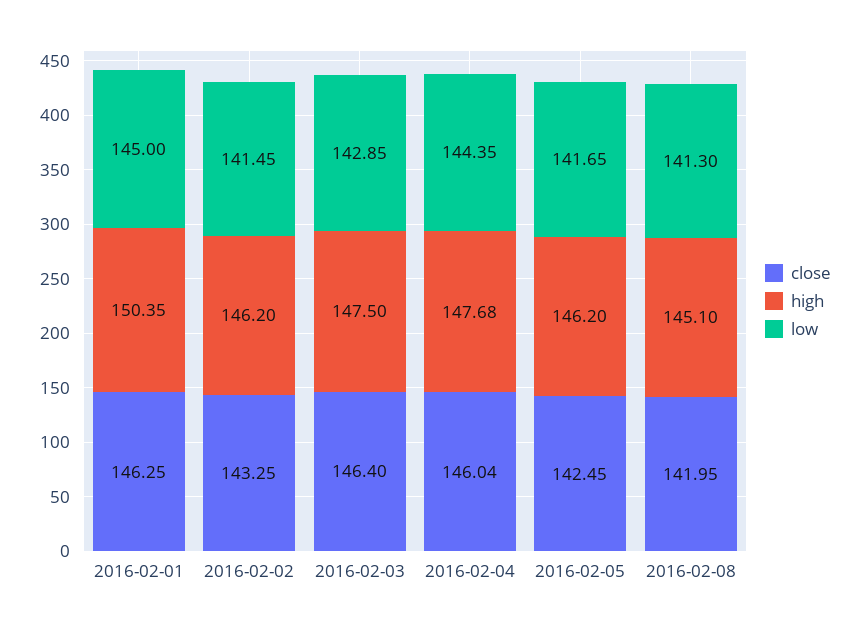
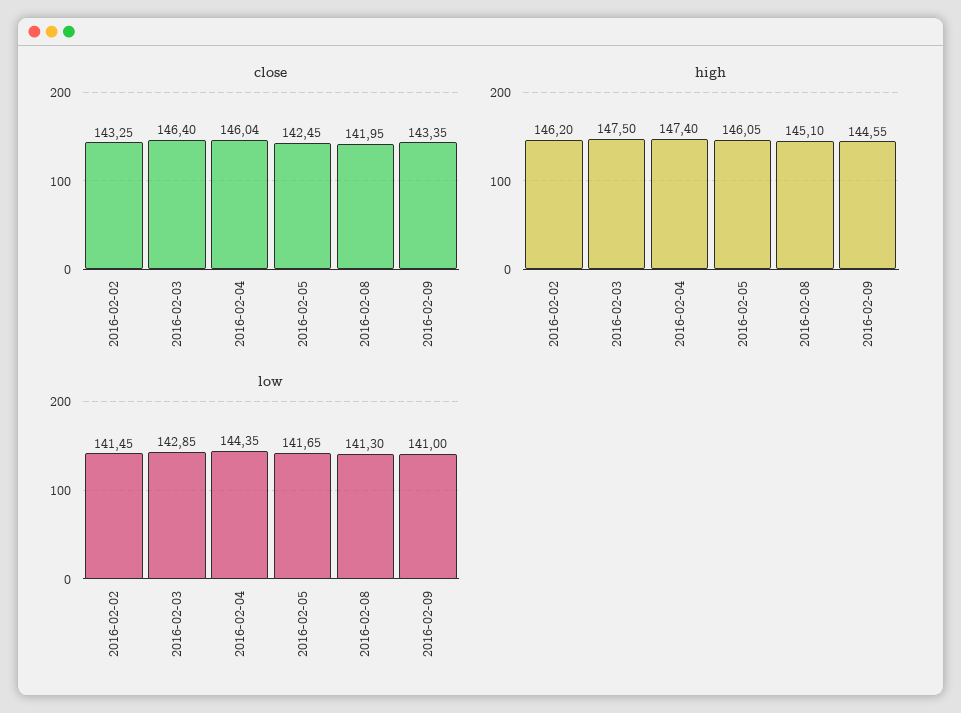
close, 2016-02-01: 146.25 -> none
high, 2016-02-01: 150.35 -> none
low, 2016-02-01: 145 -> none
high, 2016-02-04: 147.68 -> 147.4
high, 2016-02-05: 146.2 -> 146.05
close, 2016-02-09: none -> 143.35
high, 2016-02-09: none -> 144.55
low, 2016-02-09: none -> 141

